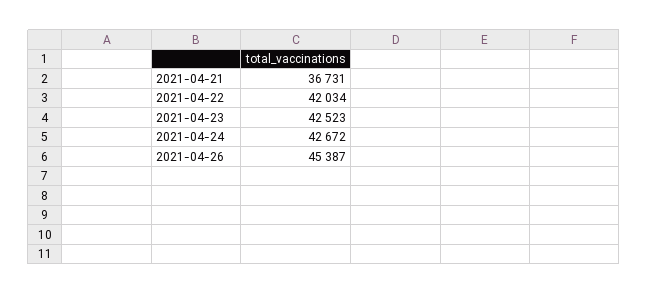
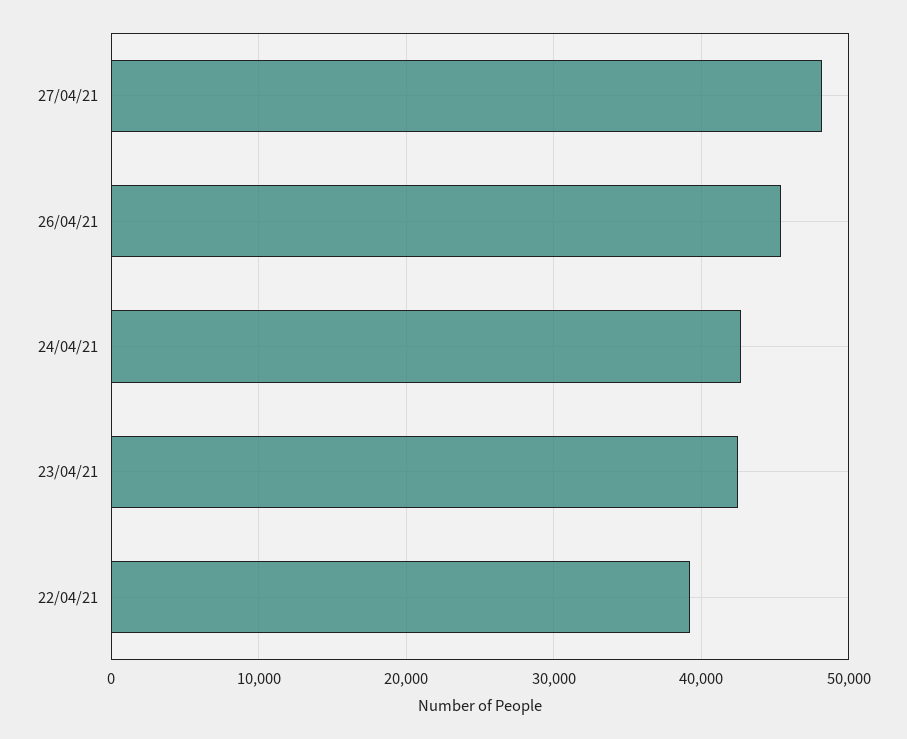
2021-04-21: 36731 -> none
2021-04-22: 42034 -> 39000
27/04/21: none -> 48000

